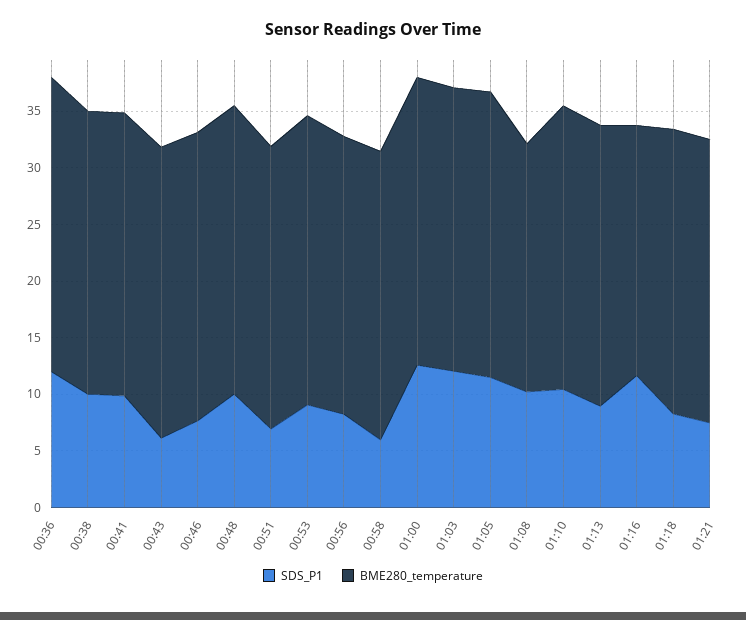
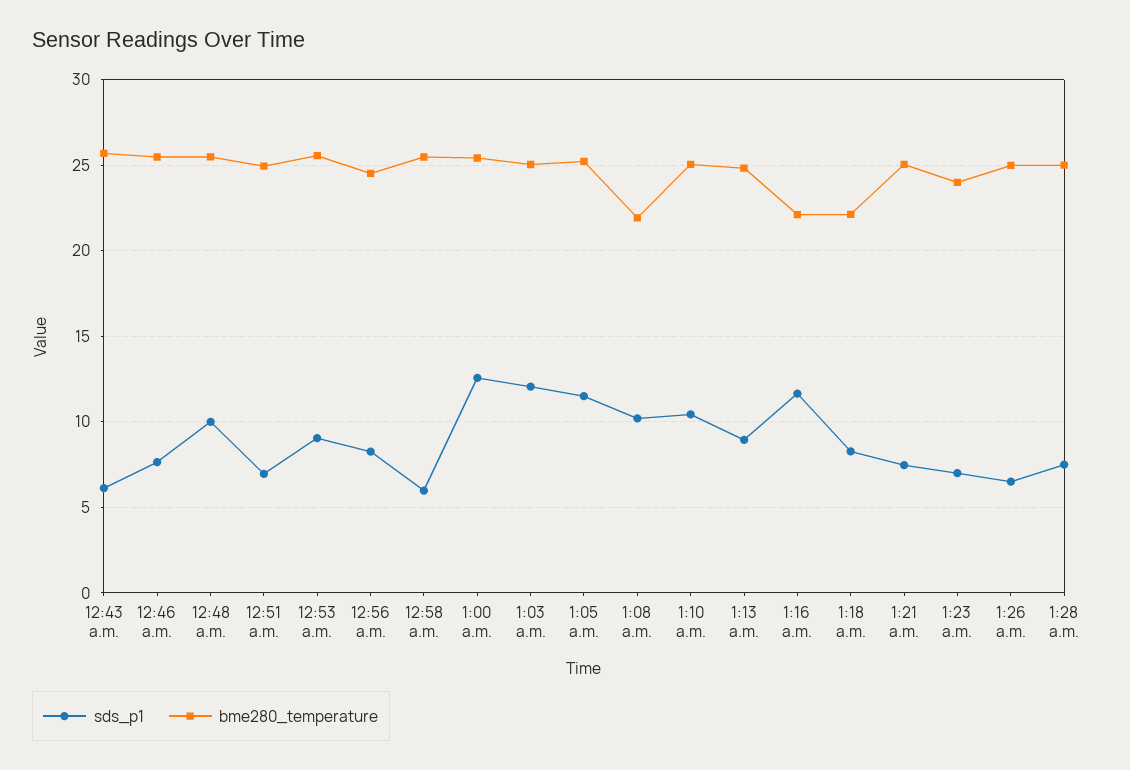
SDS_P1, 00:36: 12 -> none
BME280_temperature, 00:36: 26 -> none
SDS_P1, 00:38: 10 -> none
BME280_temperature, 00:38: 25 -> none
SDS_P1, 00:41: 10 -> none
BME280_temperature, 00:41: 25 -> none
BME280_temperature, 01:18: 25 -> 22
SDS_P1, 1:23 a.m.: none -> 7
BME280_temperature, 1:23 a.m.: none -> 24
SDS_P1, 1:26 a.m.: none -> 6.5
BME280_temperature, 1:26 a.m.: none -> 25
SDS_P1, 1:28 a.m.: none -> 7.5
BME280_temperature, 1:28 a.m.: none -> 25

